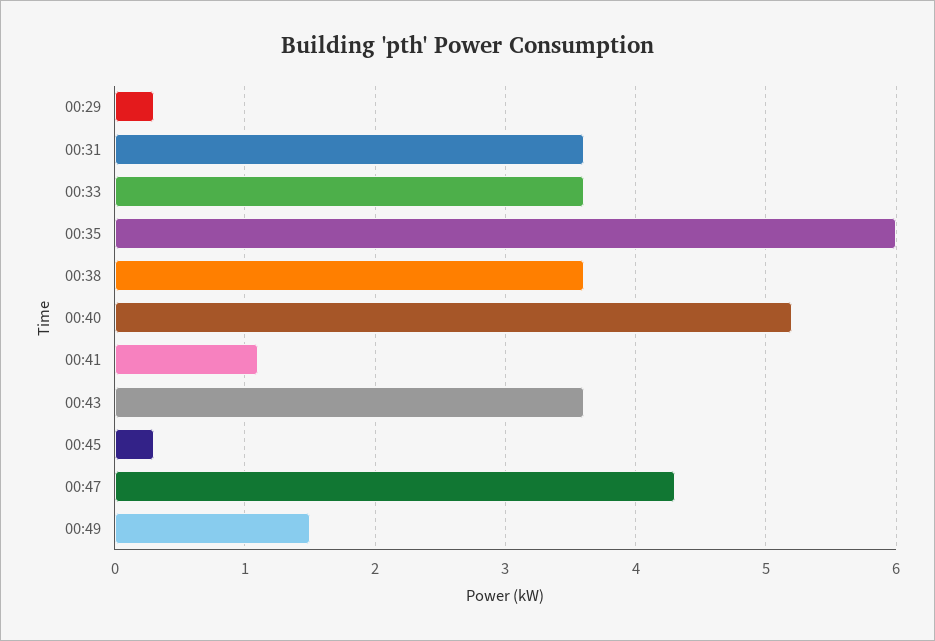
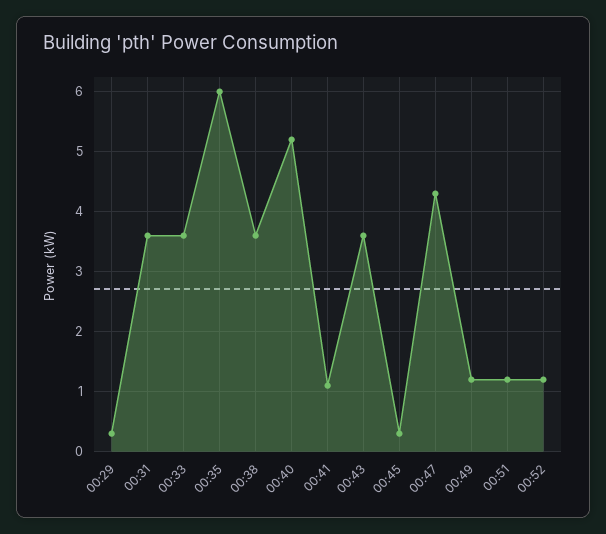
00:49: 1.5 -> 1.2
00:51: none -> 1.2
00:52: none -> 1.2

